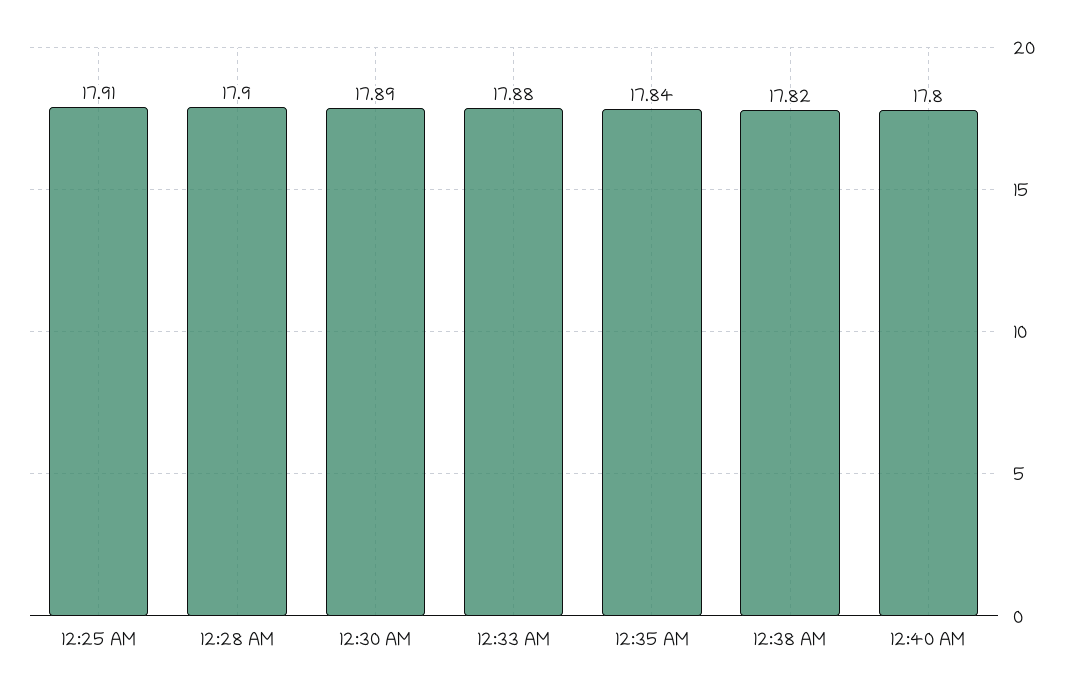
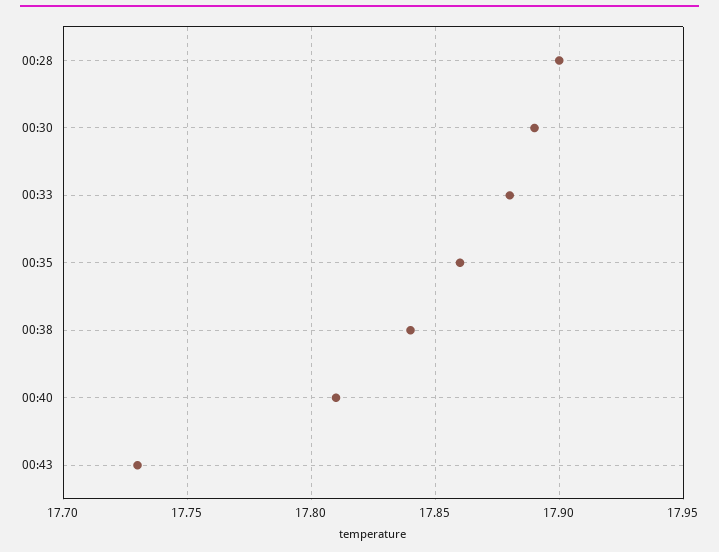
12:25 AM: 17.91 -> none
12:35 AM: 17.84 -> 17.86
12:38 AM: 17.82 -> 17.84
12:40 AM: 17.8 -> 17.81
00:43: none -> 17.73

